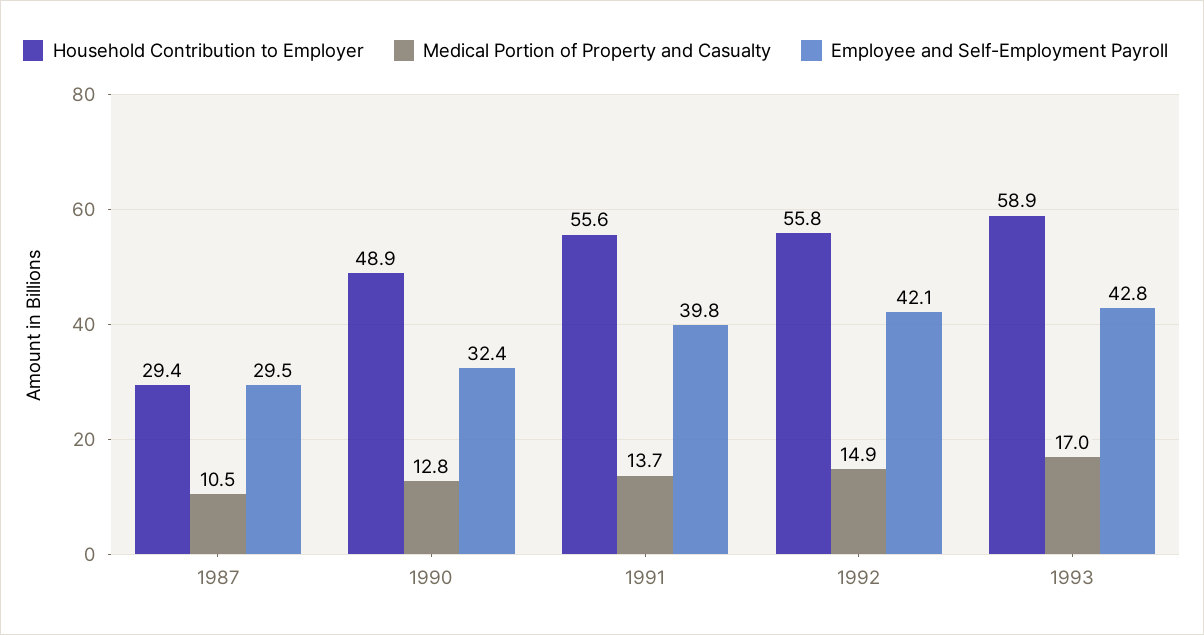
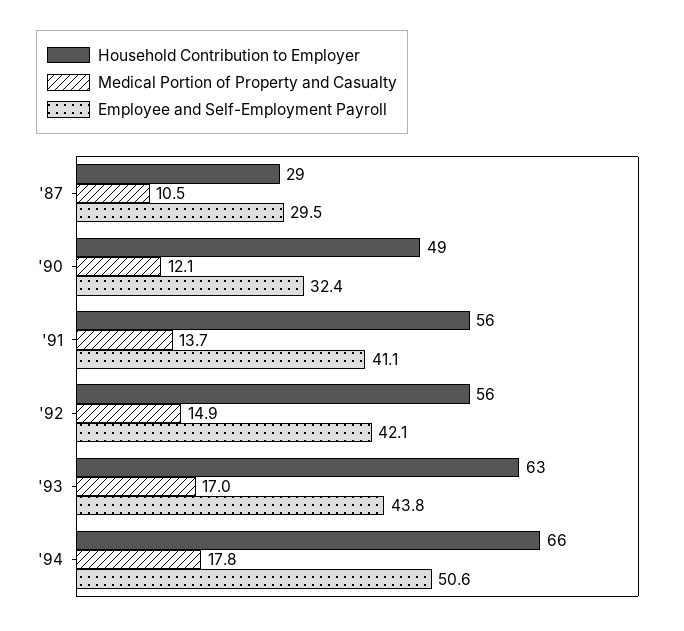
Medical Portion of Property and Casualty, 1990: 12.8 -> 12.1
Employee and Self-Employment Payroll, 1991: 39.8 -> 41.1
Household Contribution to Employer, 1993: 58.9 -> 63
Employee and Self-Employment Payroll, 1993: 42.8 -> 43.8
Household Contribution to Employer, '94: none -> 66
Medical Portion of Property and Casualty, '94: none -> 17.8
Employee and Self-Employment Payroll, '94: none -> 50.6

